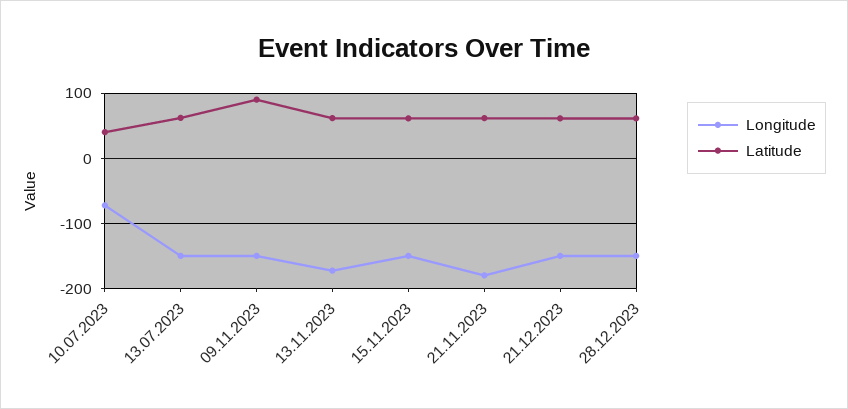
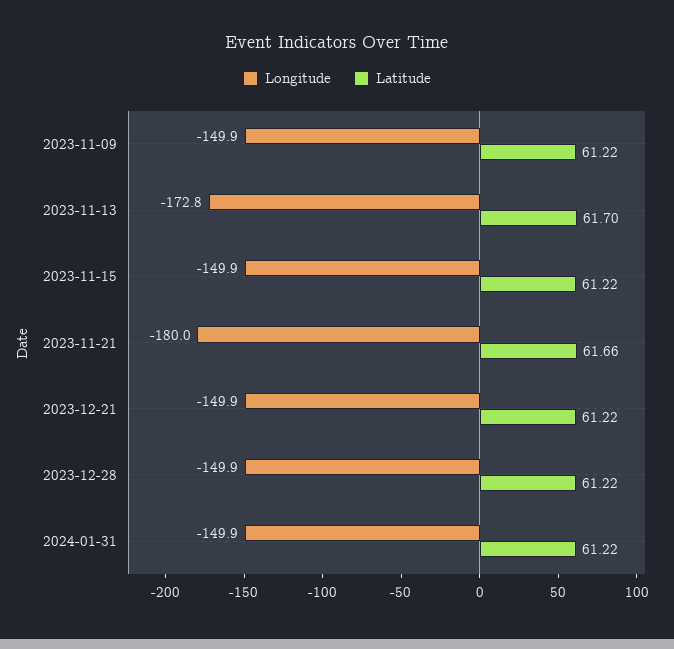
Longitude, 10.07.2023: -70 -> none
Latitude, 10.07.2023: 40 -> none
Longitude, 13.07.2023: -150 -> none
Latitude, 13.07.2023: 60 -> none
Latitude, 09.11.2023: 90 -> 61.22
Longitude, 2024-01-31: none -> -149.9
Latitude, 2024-01-31: none -> 61.22

